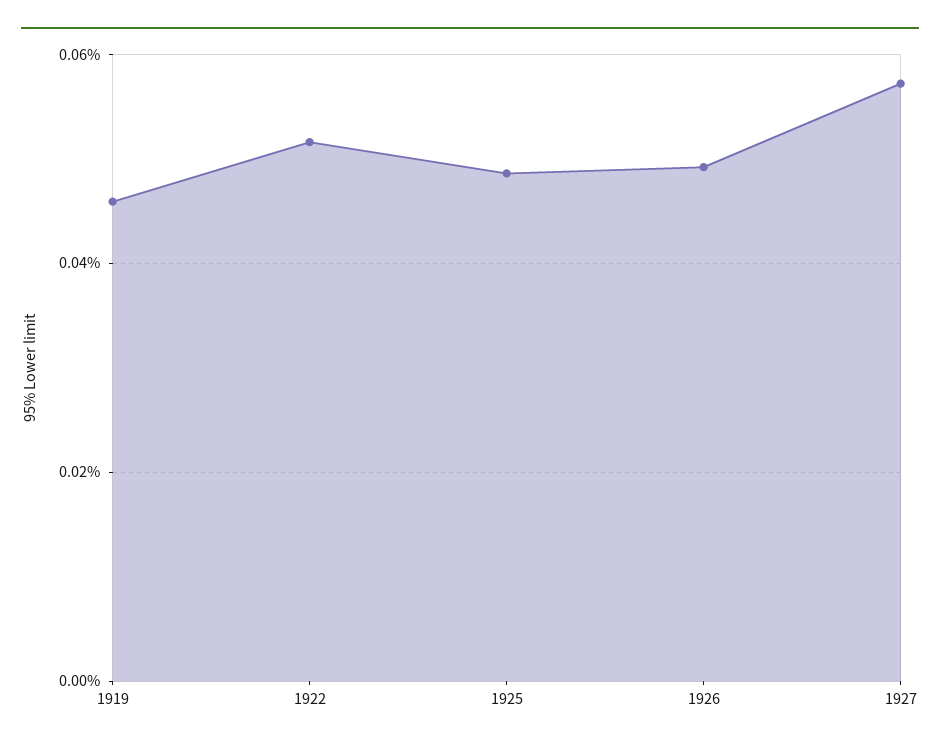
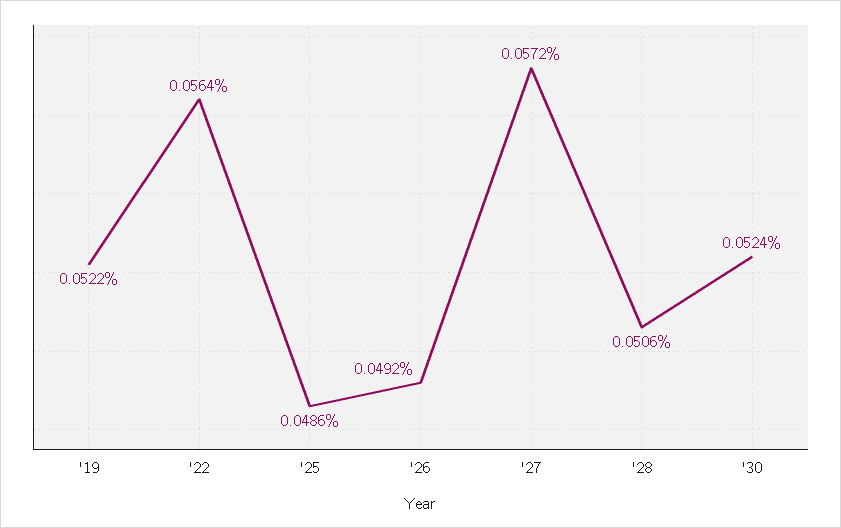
1919: 0.046 -> 0.0522
1922: 0.052 -> 0.0564
'28: none -> 0.0506
'30: none -> 0.0524

